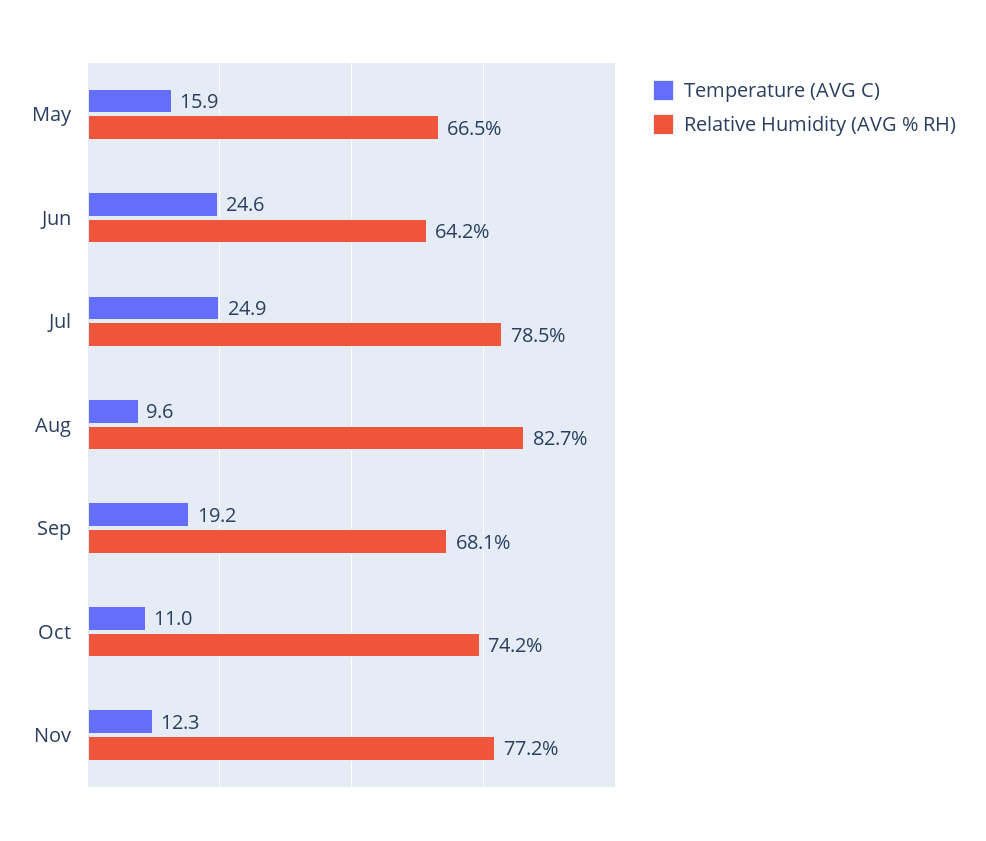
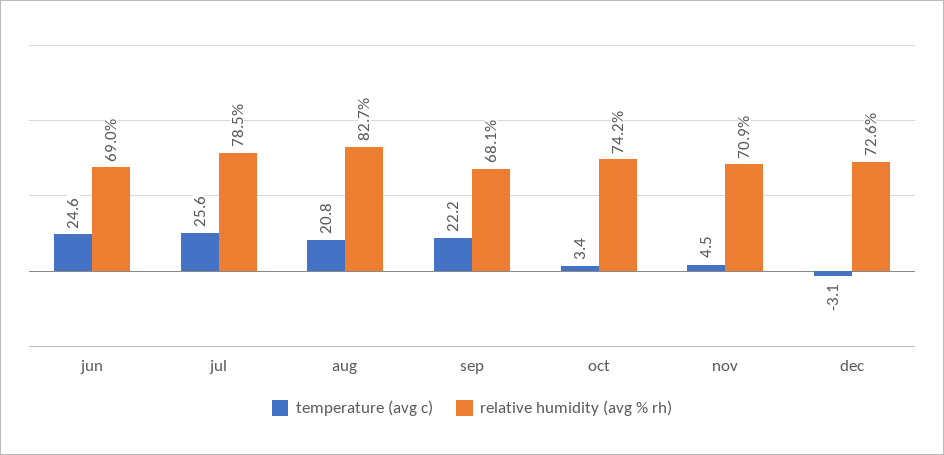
Temperature (AVG C), May: 15.9 -> none
Relative Humidity (AVG % RH), May: 66.5 -> none
Relative Humidity (AVG % RH), Jun: 64.2 -> 69
Temperature (AVG C), Jul: 24.9 -> 25.6
Temperature (AVG C), Aug: 9.6 -> 20.8
Temperature (AVG C), Sep: 19.2 -> 22.2
Temperature (AVG C), Oct: 11 -> 3.4
Temperature (AVG C), Nov: 12.3 -> 4.5
Relative Humidity (AVG % RH), Nov: 77.2 -> 70.9
Temperature (AVG C), dec: none -> -3.1
Relative Humidity (AVG % RH), dec: none -> 72.6

